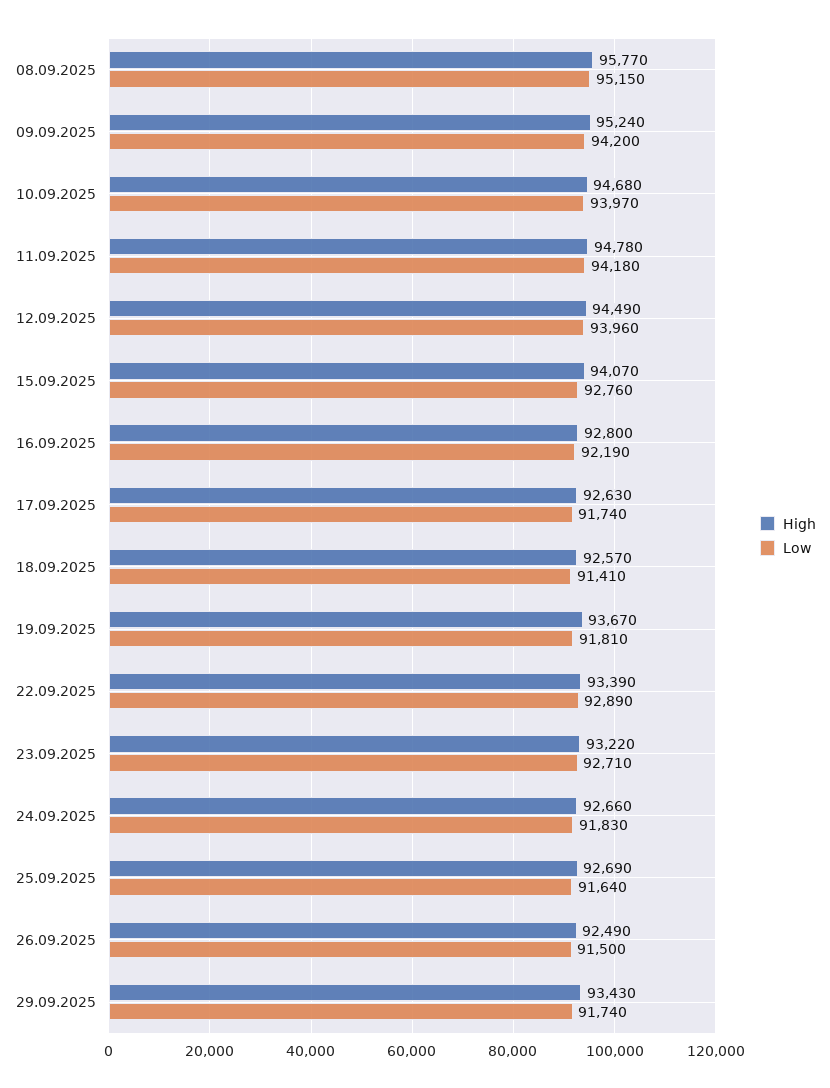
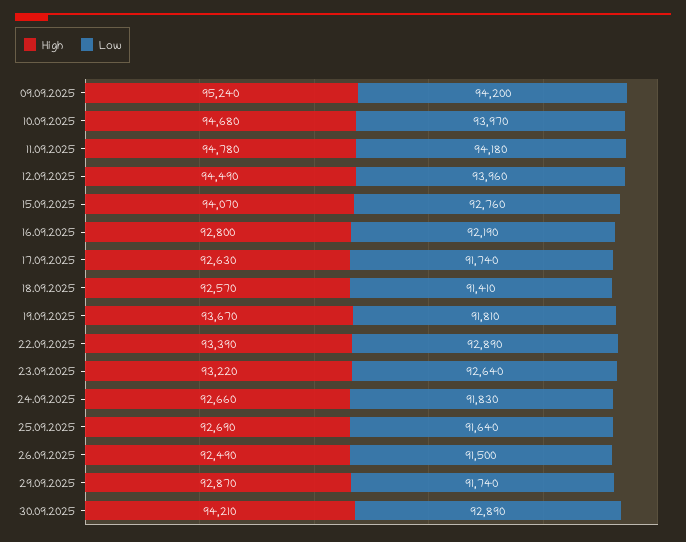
High, 08.09.2025: 95770 -> none
Low, 08.09.2025: 95150 -> none
Low, 23.09.2025: 92710 -> 92640
High, 29.09.2025: 93430 -> 92870
High, 30.09.2025: none -> 94210
Low, 30.09.2025: none -> 92890

